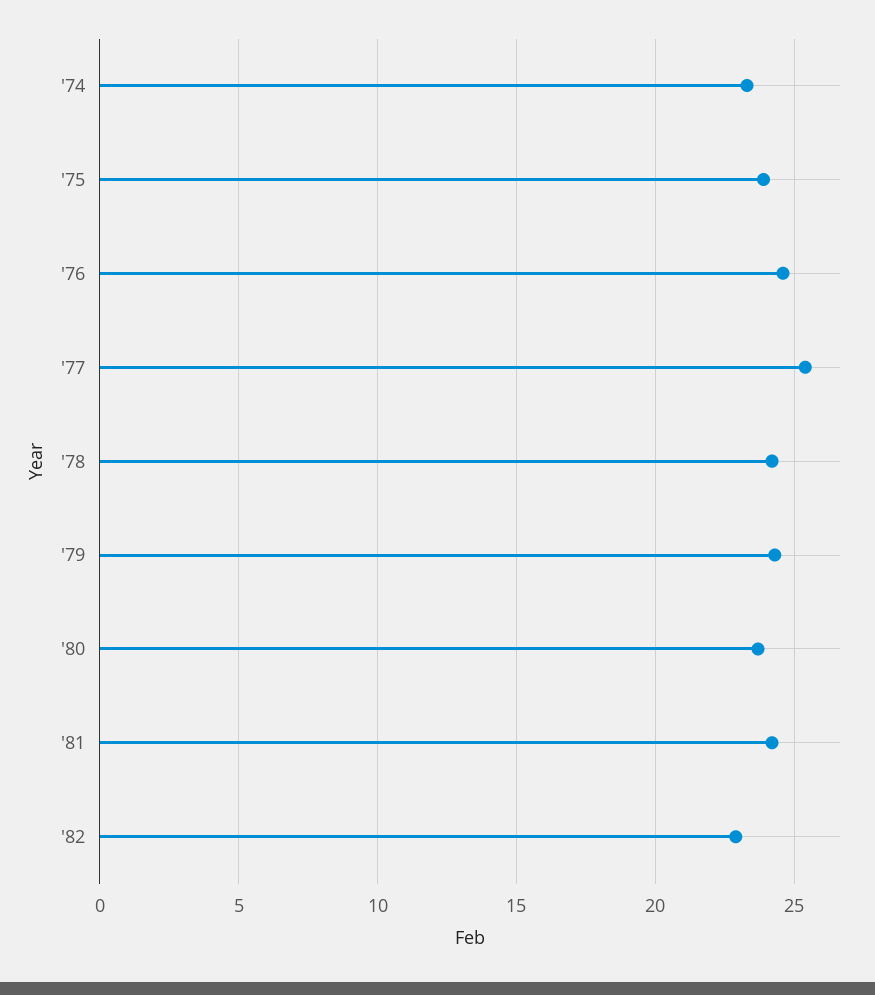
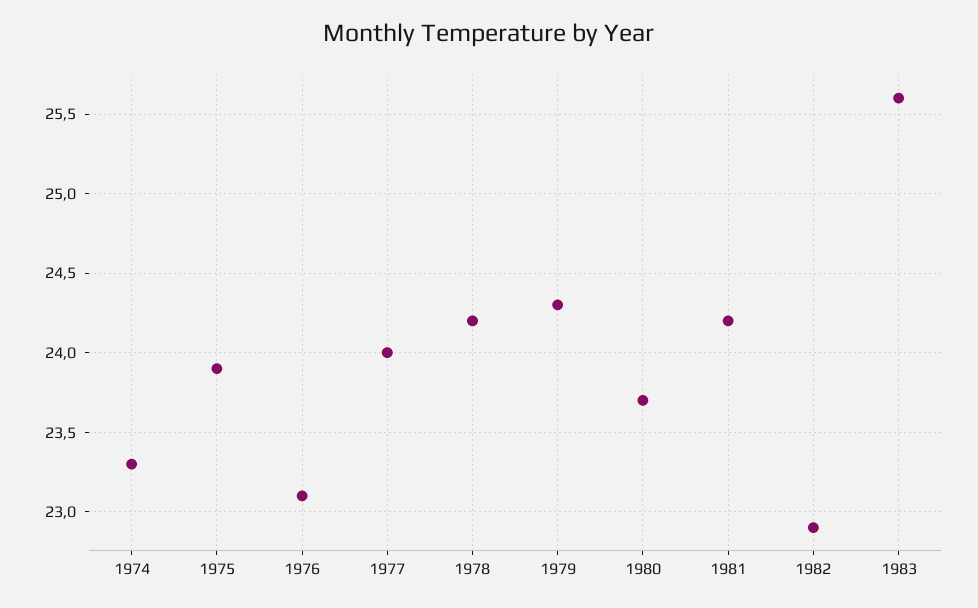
'76: 24.5 -> 23.1
'77: 25.5 -> 24
1983: none -> 25.6

